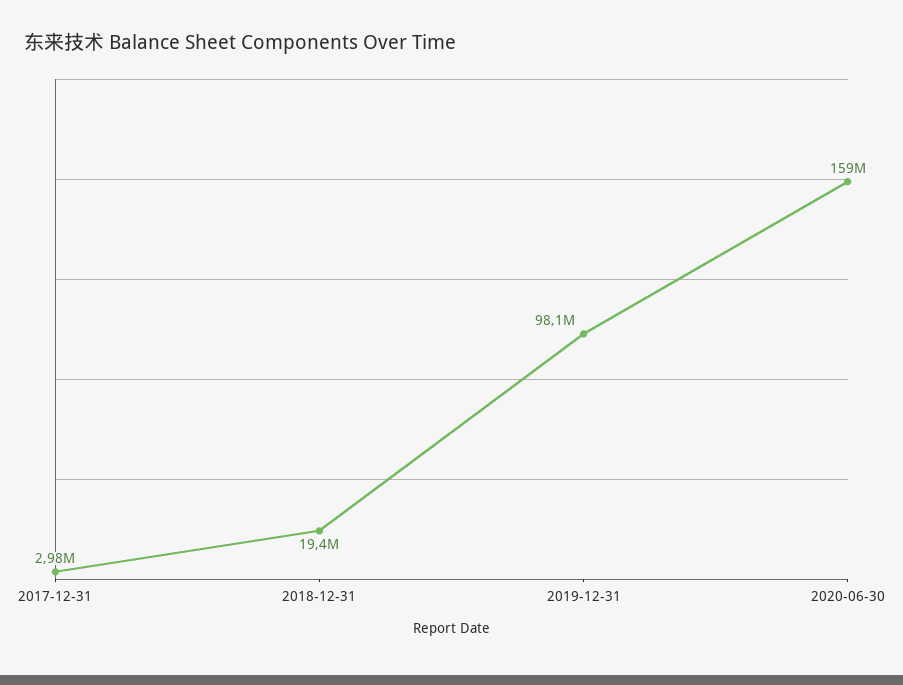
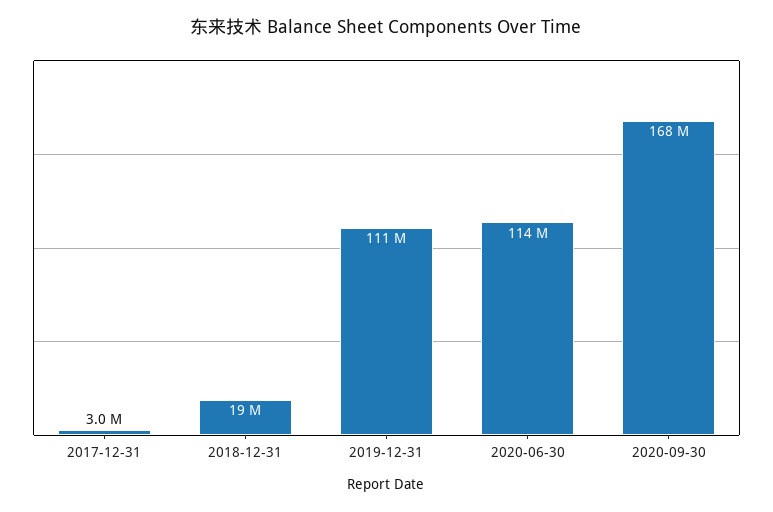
2019-12-31: 98100000 -> 111000000
2020-06-30: 159000000 -> 114000000
2020-09-30: none -> 168000000

